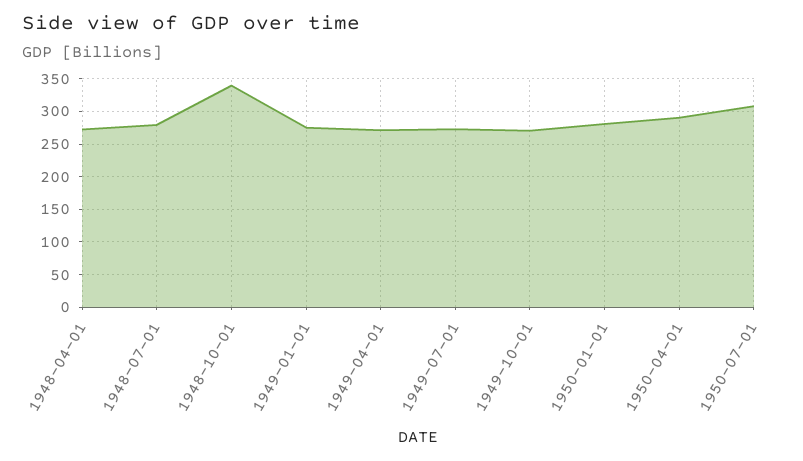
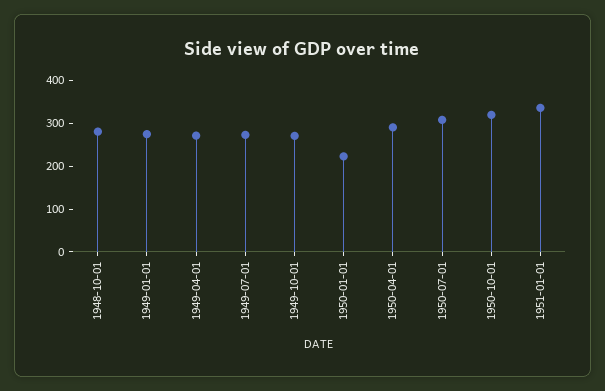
1948-04-01: 270 -> none
1948-07-01: 280 -> none
1948-10-01: 340 -> 280
1950-01-01: 280 -> 220
1950-10-01: none -> 320
1951-01-01: none -> 340

